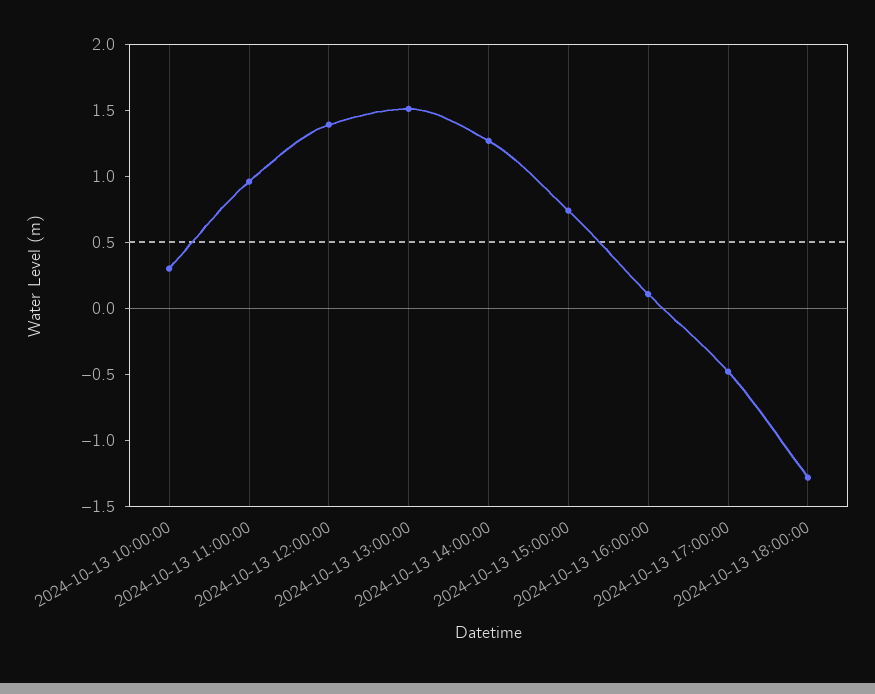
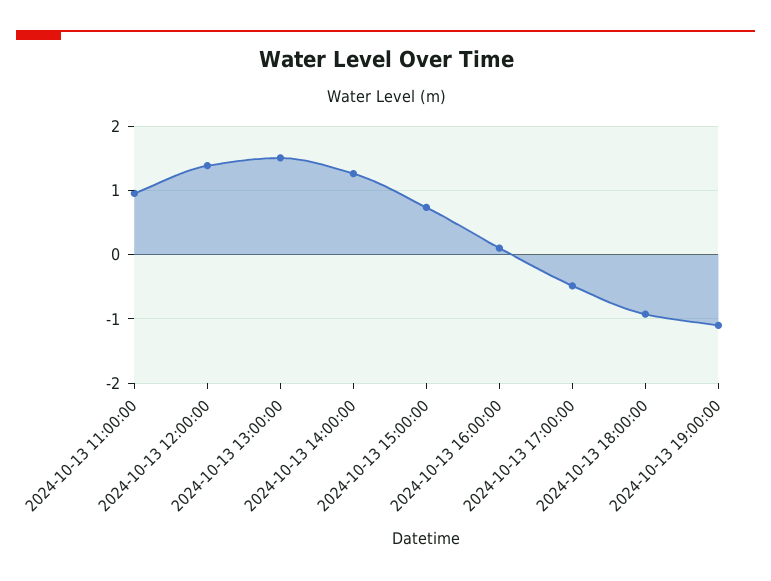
2024-10-13 10:00:00: 0.3 -> none
2024-10-13 18:00:00: -1.3 -> -0.9
2024-10-13 19:00:00: none -> -1.1

